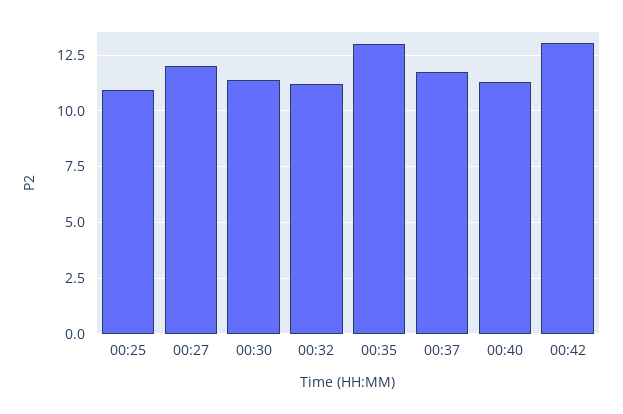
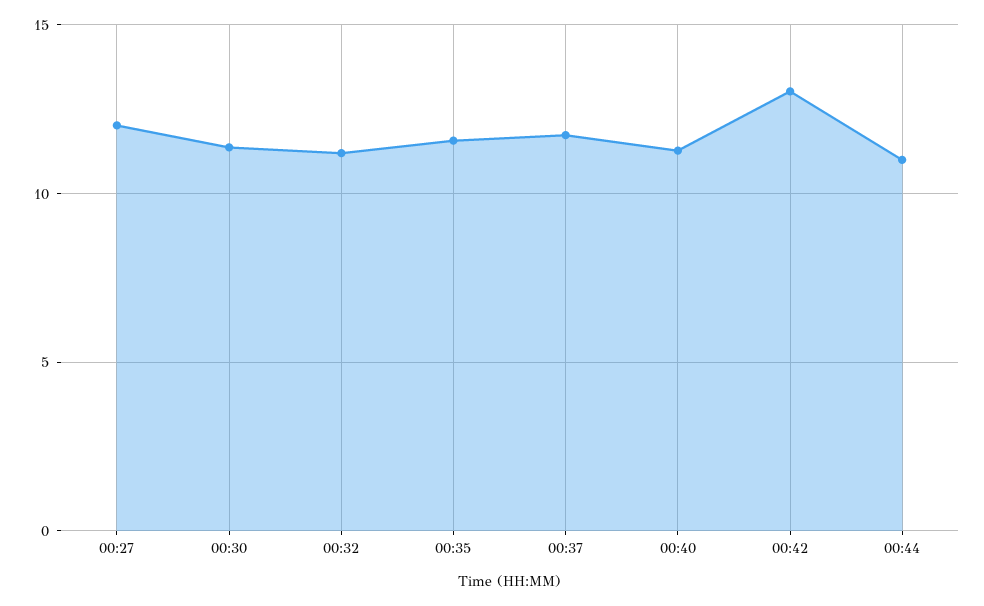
00:25: 11 -> none
00:35: 13 -> 11.5
00:44: none -> 11

